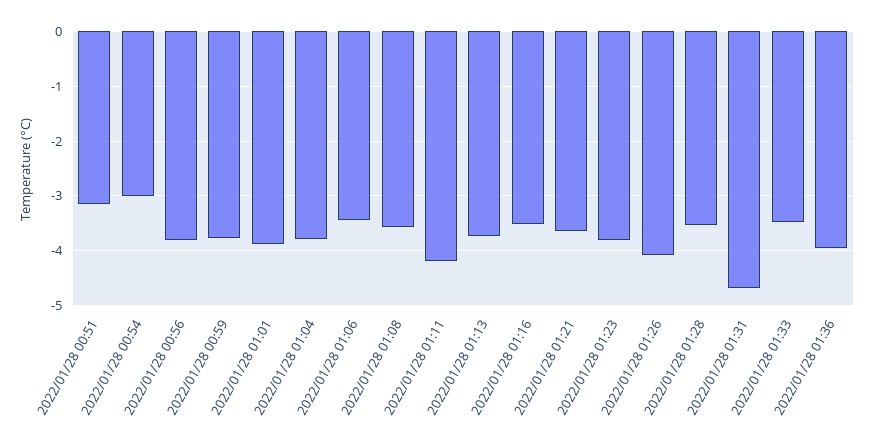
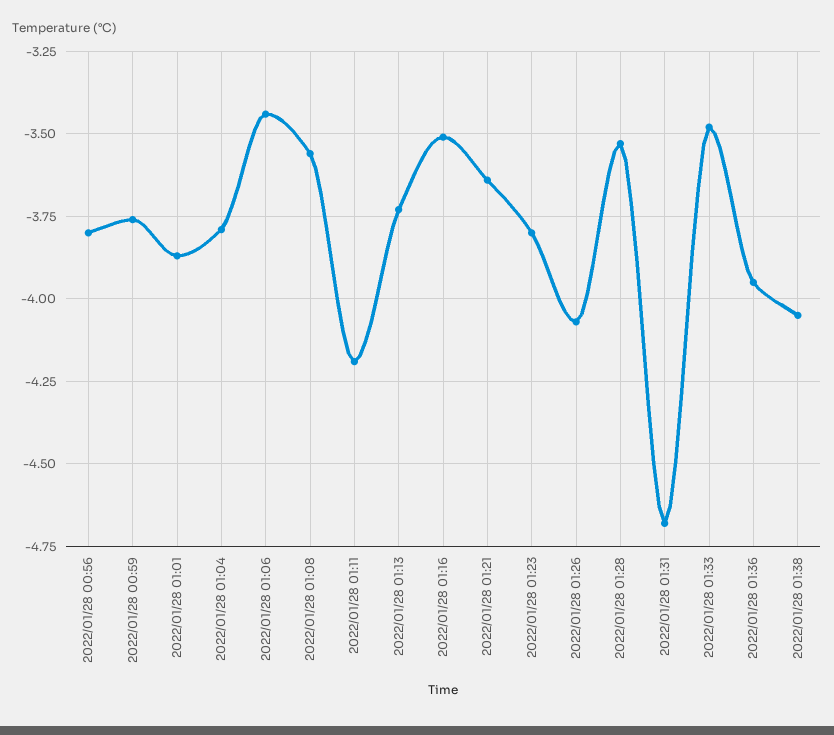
2022/01/28 00:51: -3.2 -> none
2022/01/28 00:54: -3 -> none
2022/01/28 01:38: none -> -4.05

